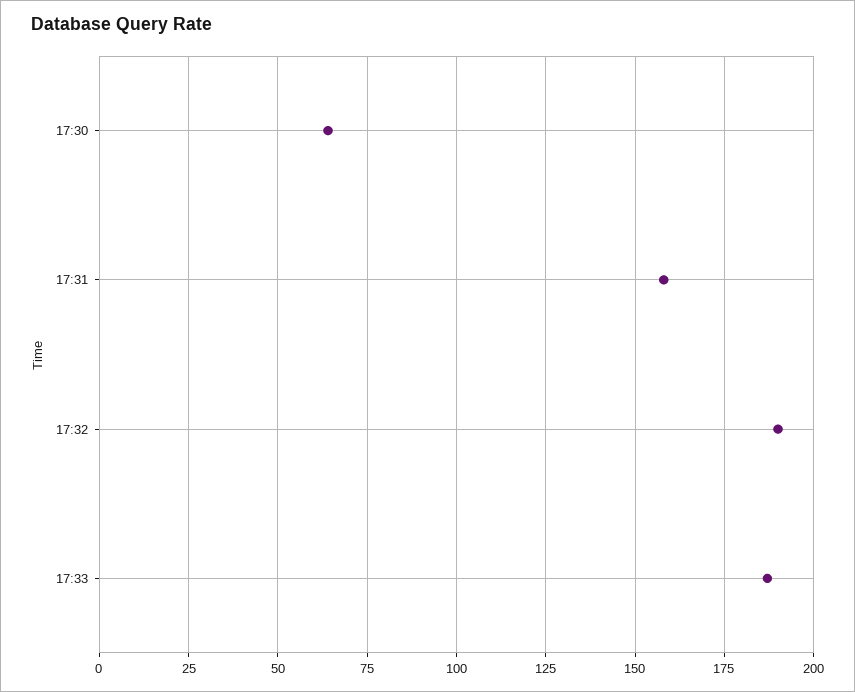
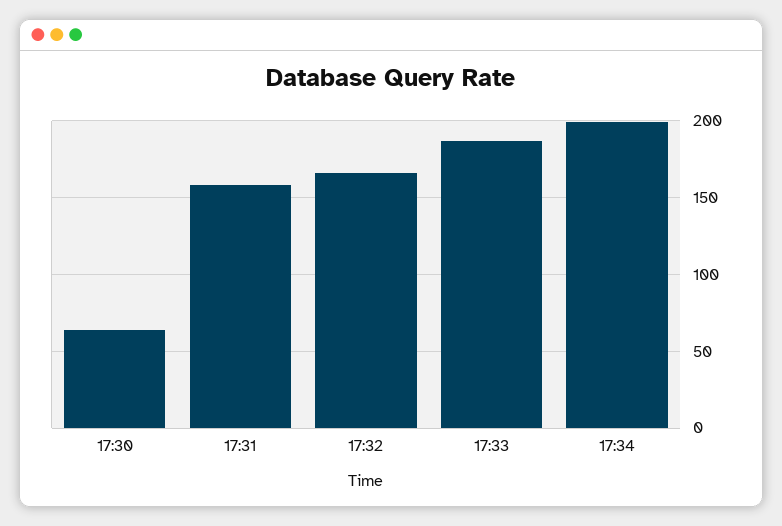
17:32: 190 -> 165
17:34: none -> 200

